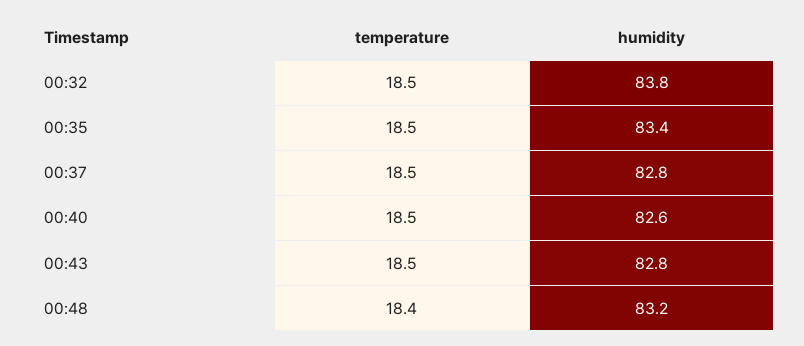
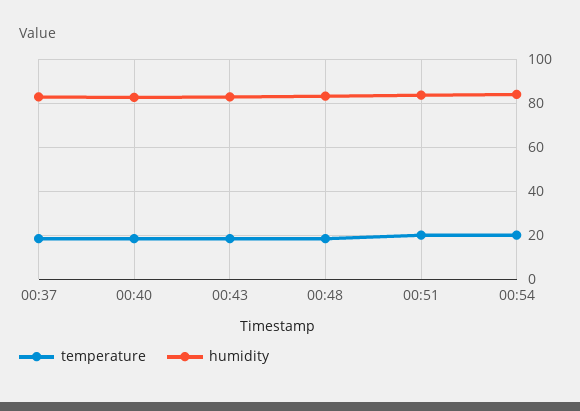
temperature, 00:32: 18.5 -> none
humidity, 00:32: 83.8 -> none
temperature, 00:35: 18.5 -> none
humidity, 00:35: 83.4 -> none
temperature, 00:51: none -> 20
humidity, 00:51: none -> 85
temperature, 00:54: none -> 20
humidity, 00:54: none -> 85

